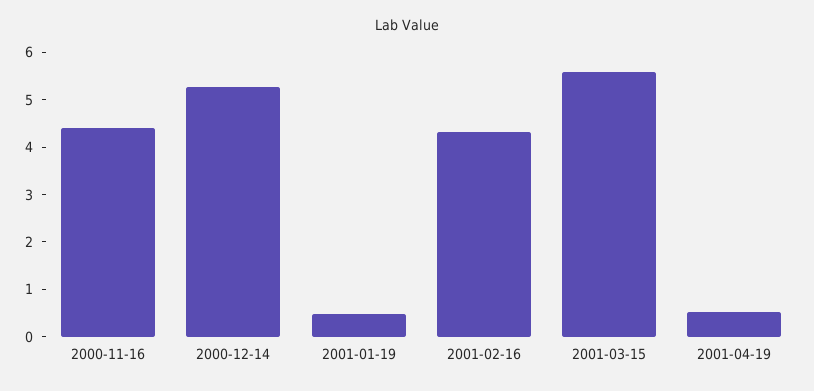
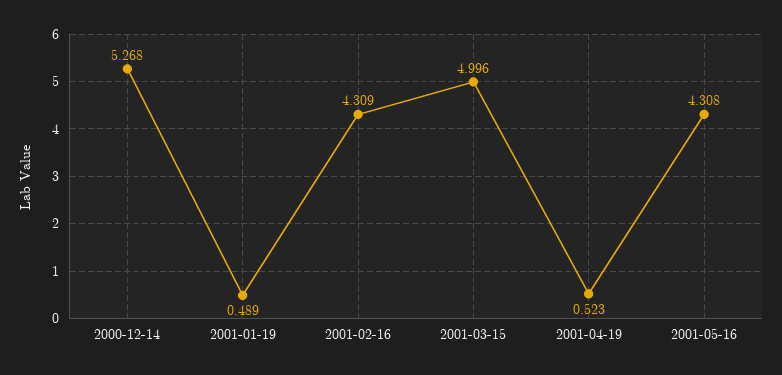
2000-11-16: 4.4 -> none
2001-03-15: 5.6 -> 4.996
2001-05-16: none -> 4.308

